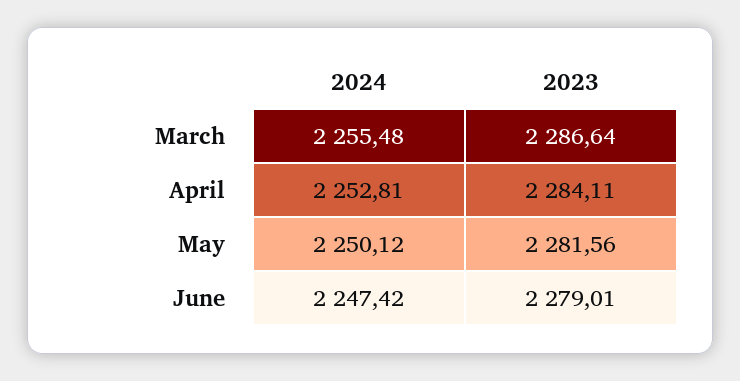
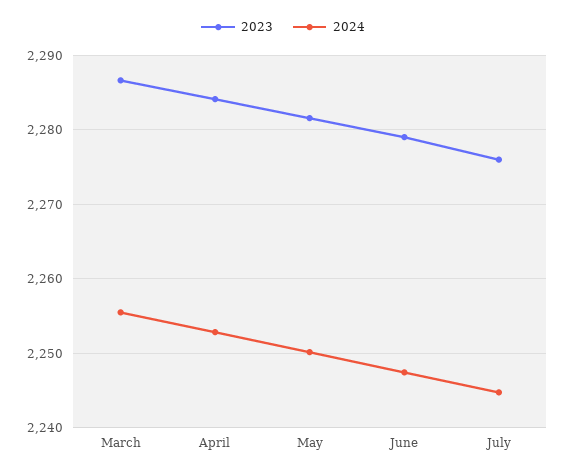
2023, July: none -> 2276
2024, July: none -> 2245

